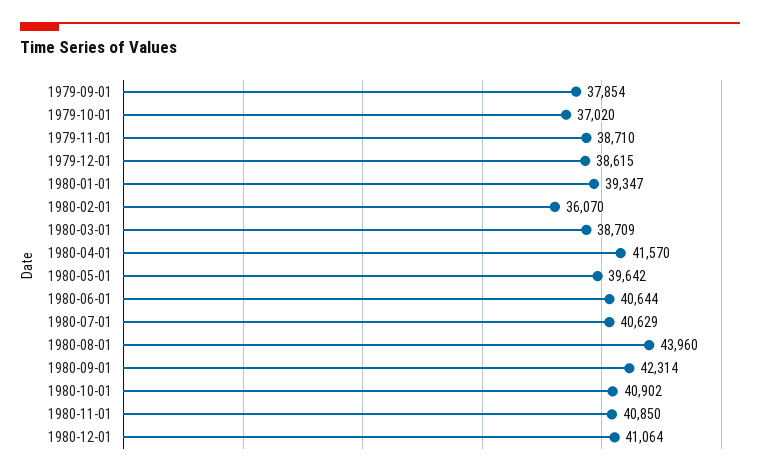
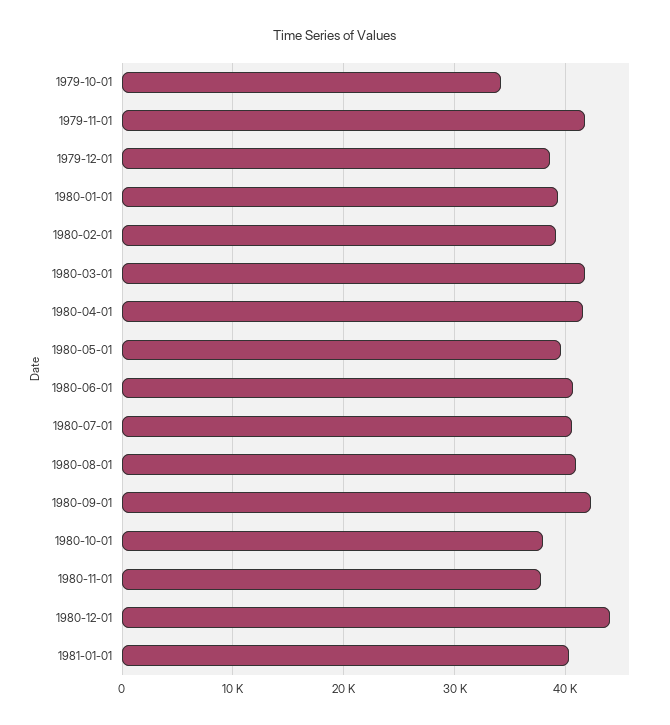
1979-09-01: 37854 -> none
1979-10-01: 37020 -> 34000
1979-11-01: 38710 -> 42000
1980-02-01: 36070 -> 39000
1980-03-01: 38709 -> 42000
1980-08-01: 43960 -> 41000
1980-10-01: 40902 -> 38000
1980-11-01: 40850 -> 38000
1980-12-01: 41064 -> 44000
1981-01-01: none -> 40000

